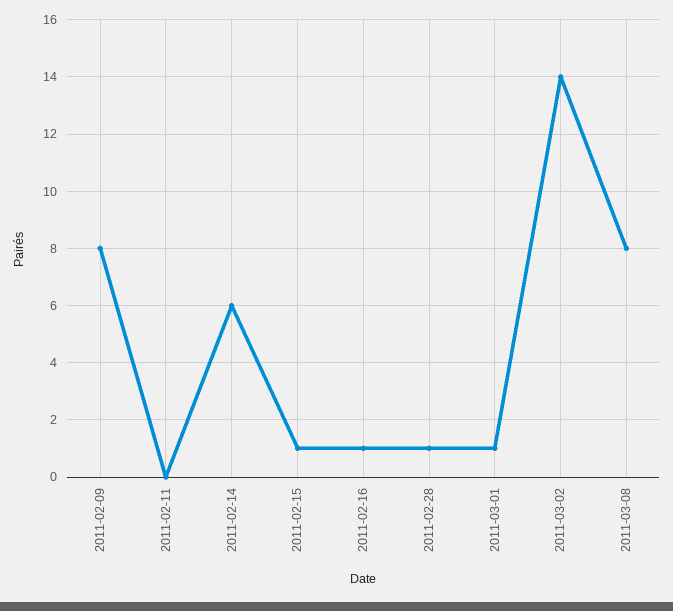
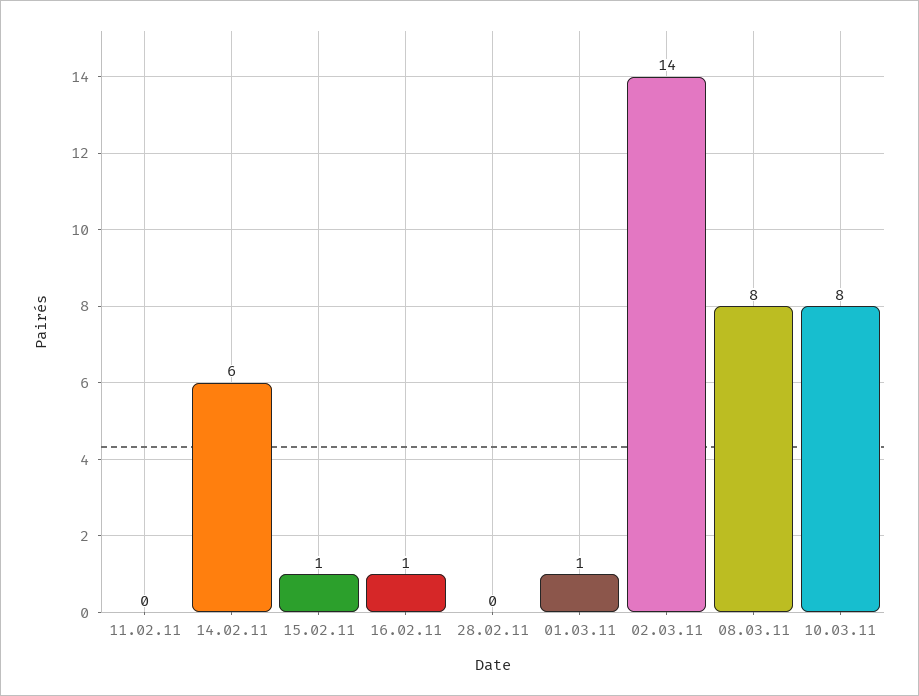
2011-02-09: 8 -> none
2011-02-28: 1 -> 0
10.03.11: none -> 8

